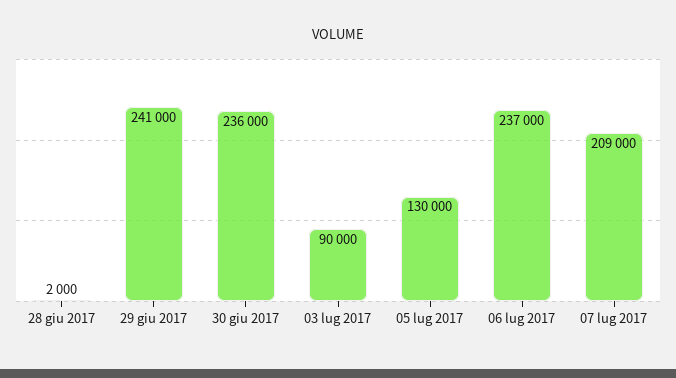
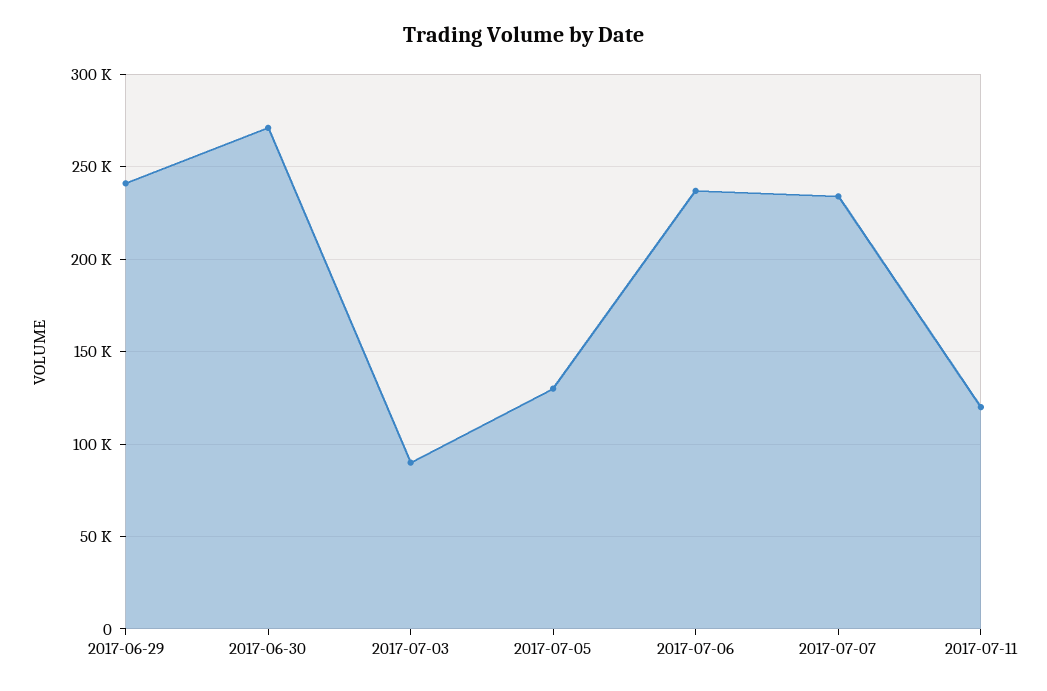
28 giu 2017: 2000 -> none
30 giu 2017: 236000 -> 270000
07 lug 2017: 209000 -> 235000
2017-07-11: none -> 120000

